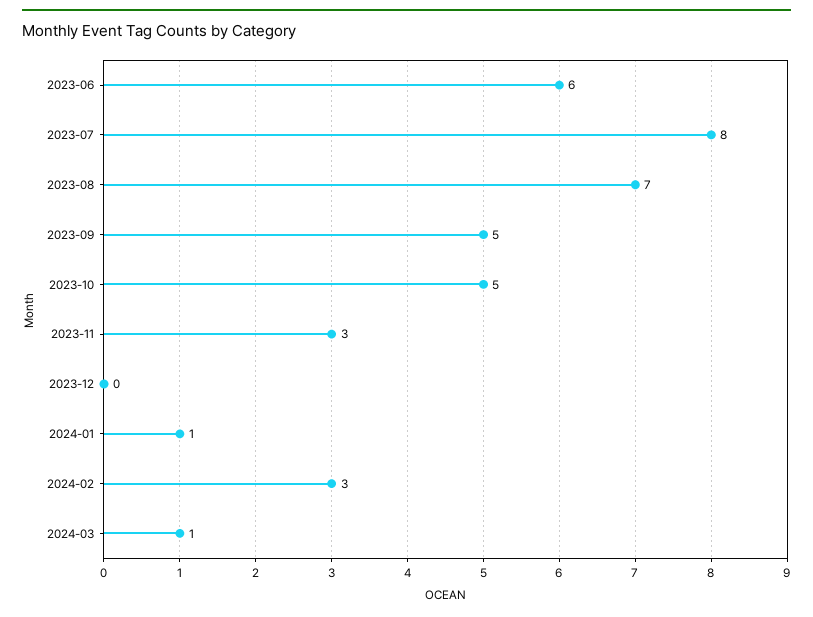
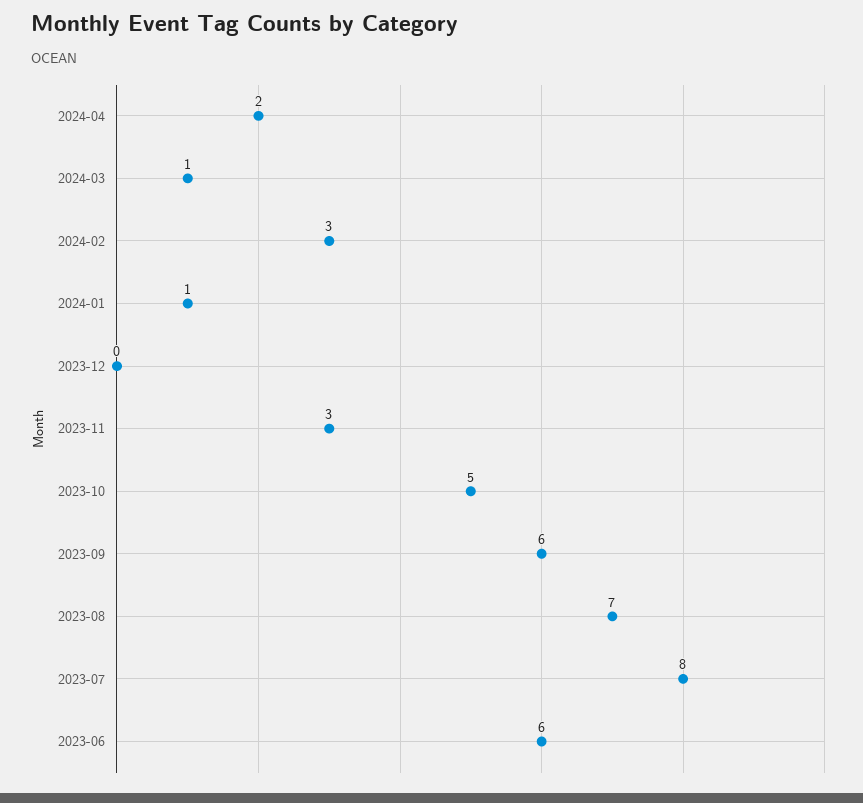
2023-09: 5 -> 6
2024-04: none -> 2

